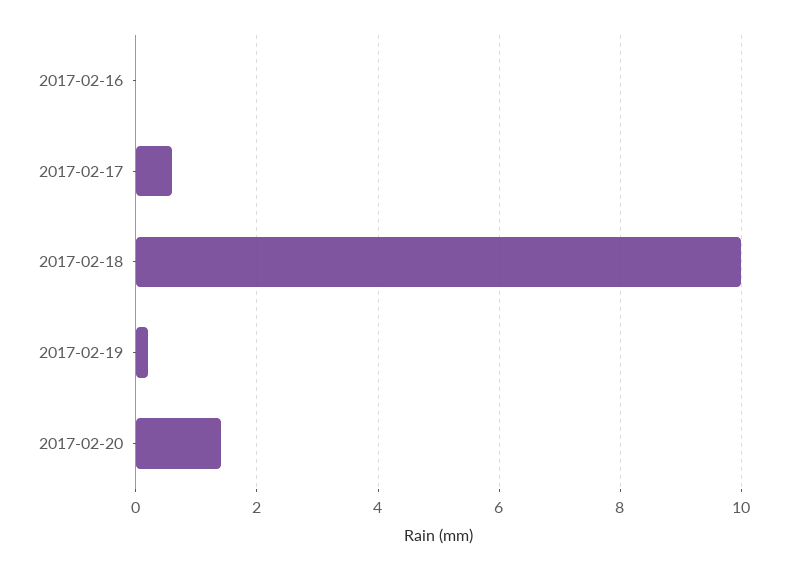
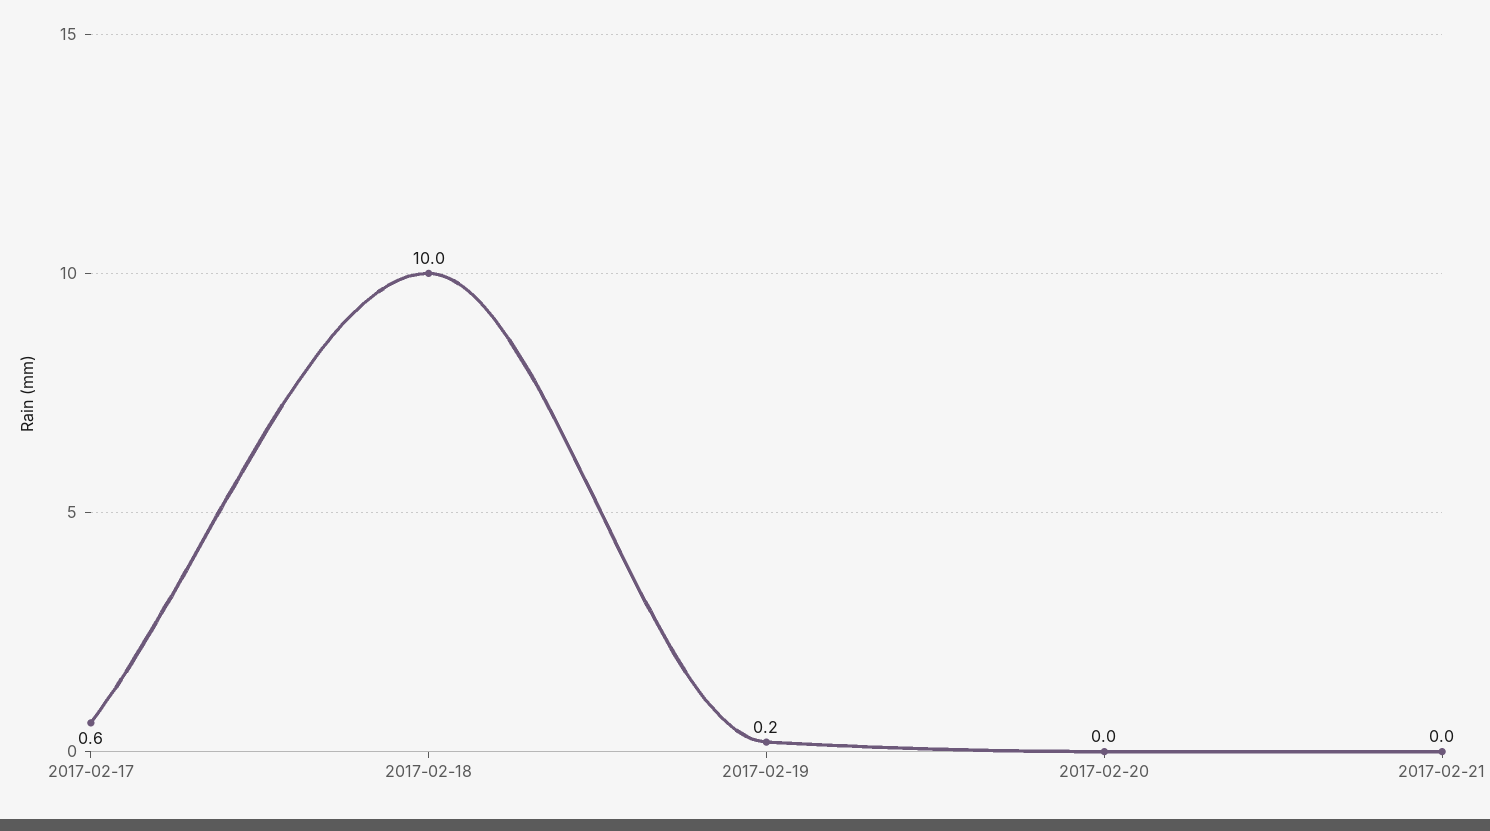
2017-02-16: 0 -> none
2017-02-20: 1.5 -> 0
2017-02-21: none -> 0

